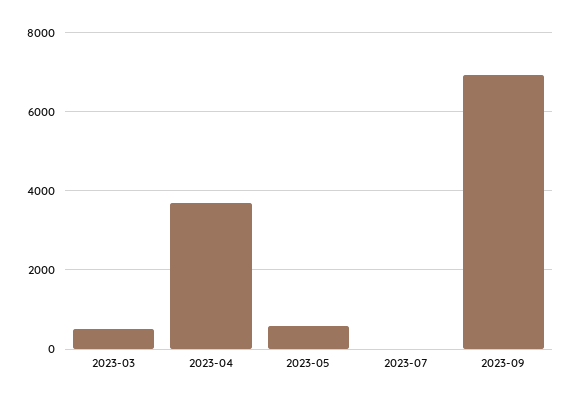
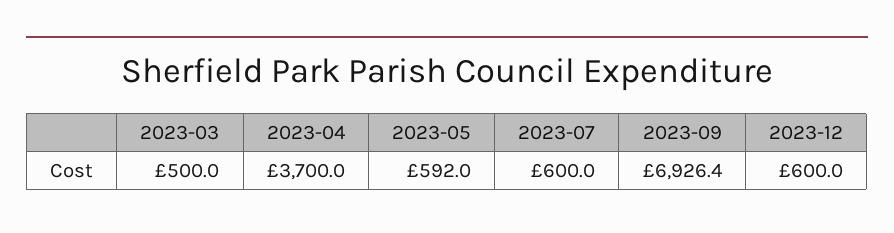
2023-07: 0 -> 600
2023-12: none -> 600

